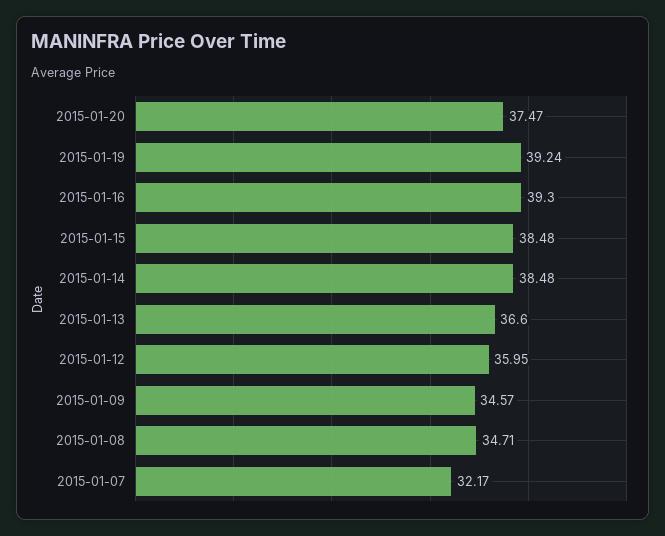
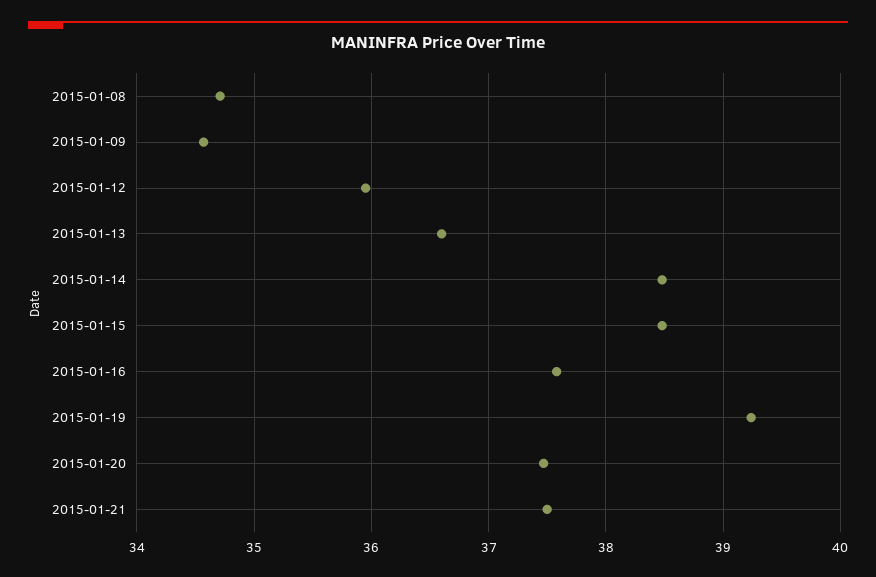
2015-01-16: 39.3 -> 37.6
2015-01-07: 32.17 -> none
2015-01-21: none -> 37.5

